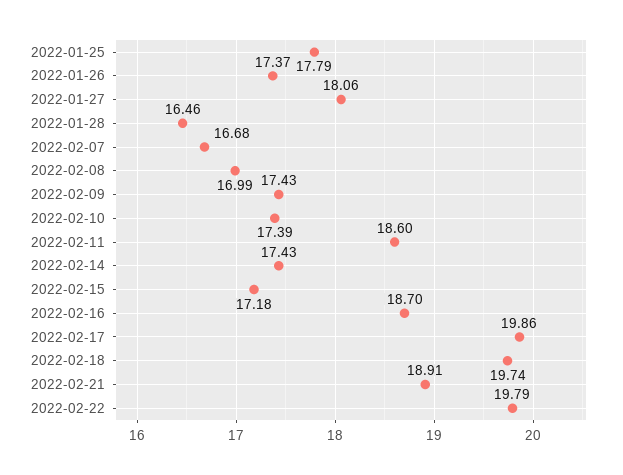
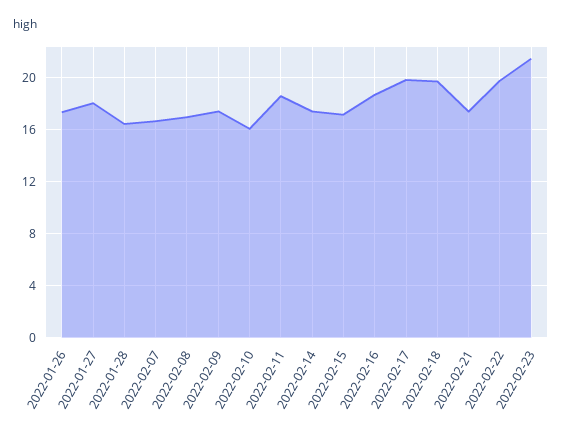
2022-01-25: 17.79 -> none
2022-02-10: 17.39 -> 16
2022-02-21: 18.91 -> 17.5
2022-02-23: none -> 21.5

